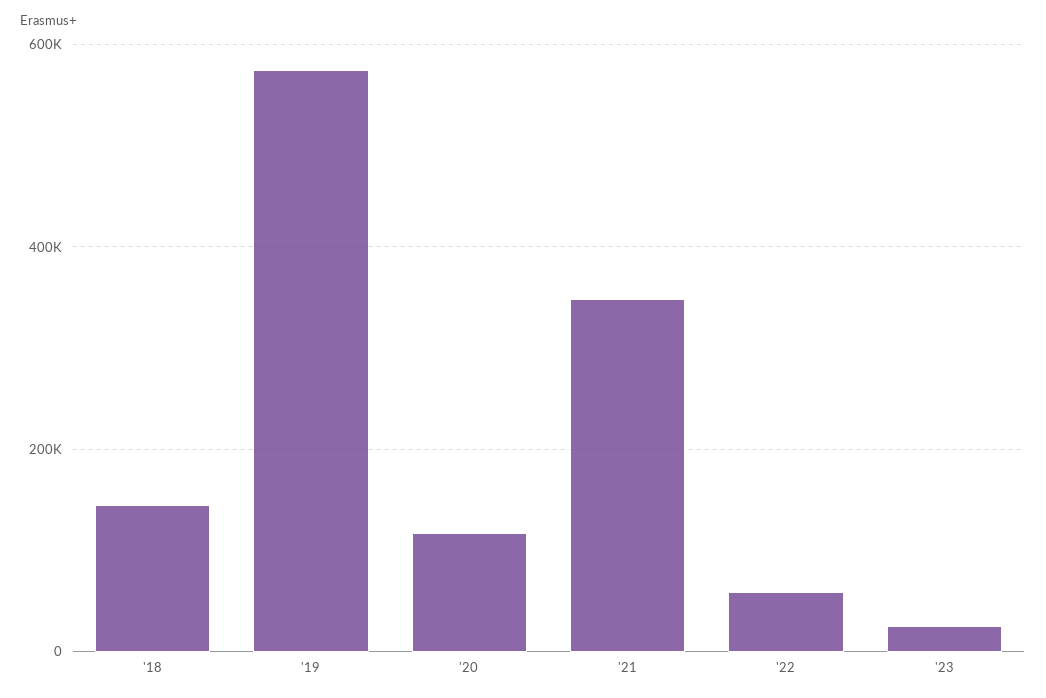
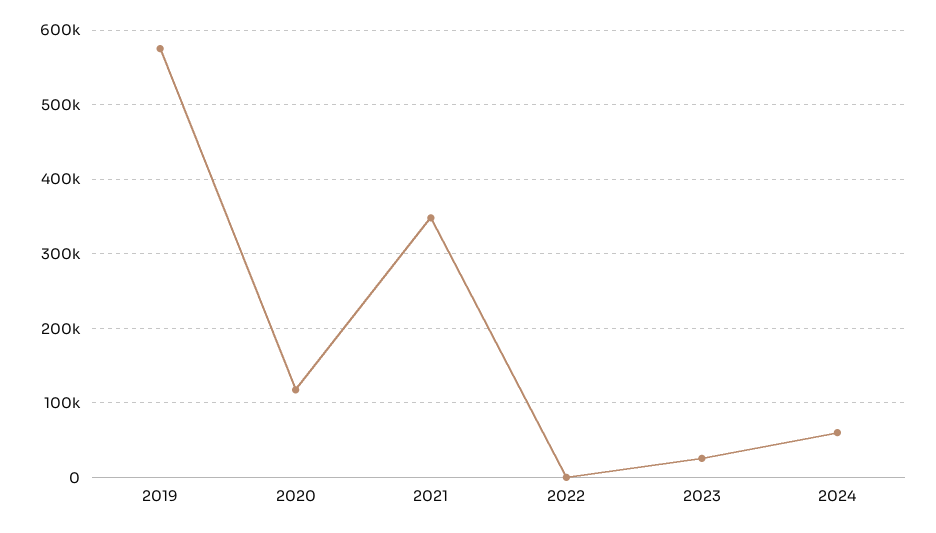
'18: 140000 -> none
'22: 60000 -> 0
2024: none -> 60000

